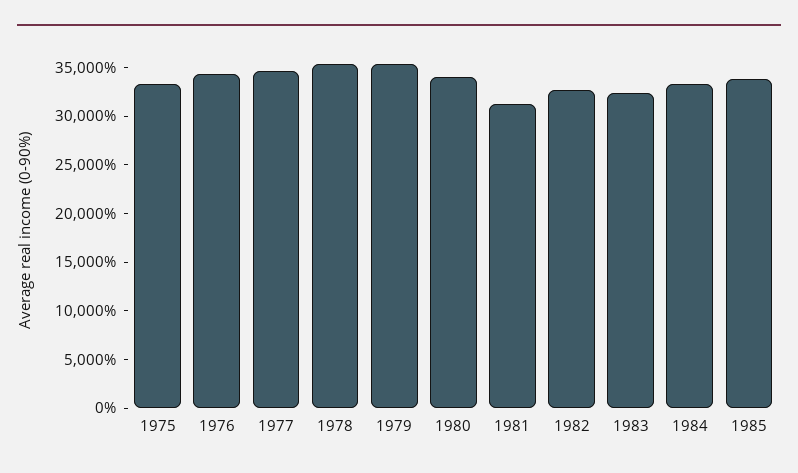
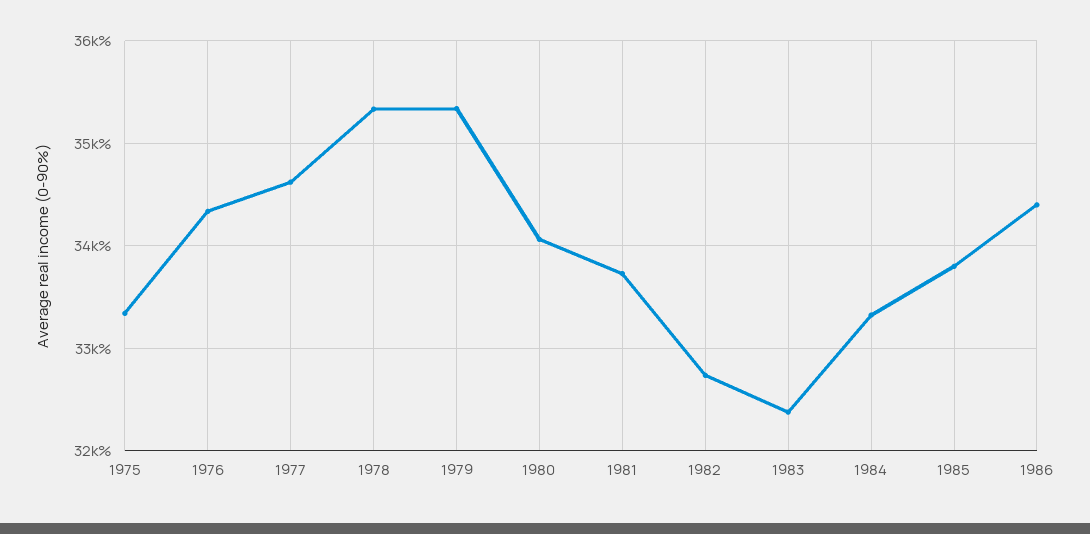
1981: 31000 -> 33700
1986: none -> 34400

